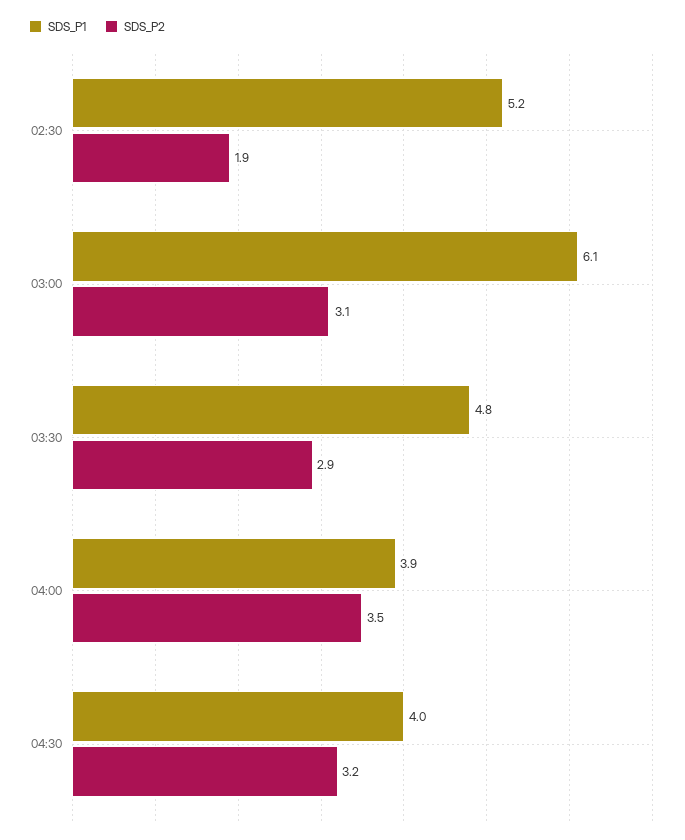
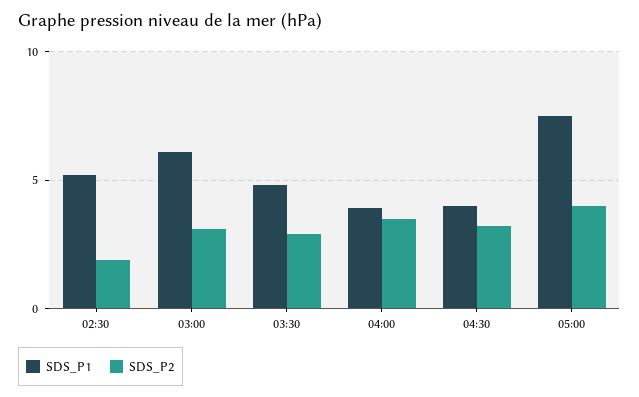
SDS_P1, 05:00: none -> 7.5
SDS_P2, 05:00: none -> 4

